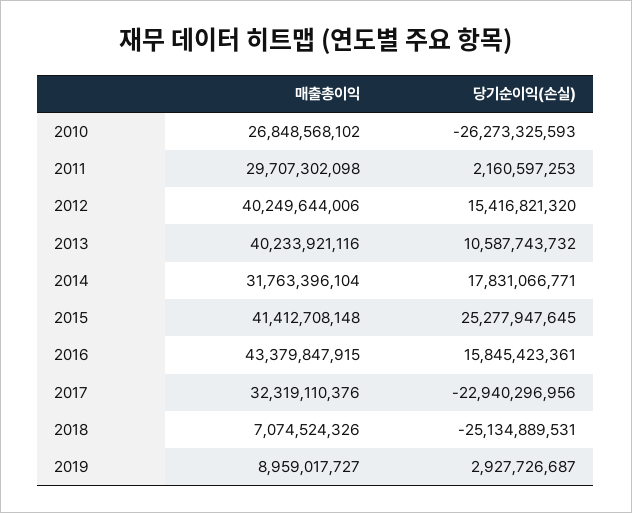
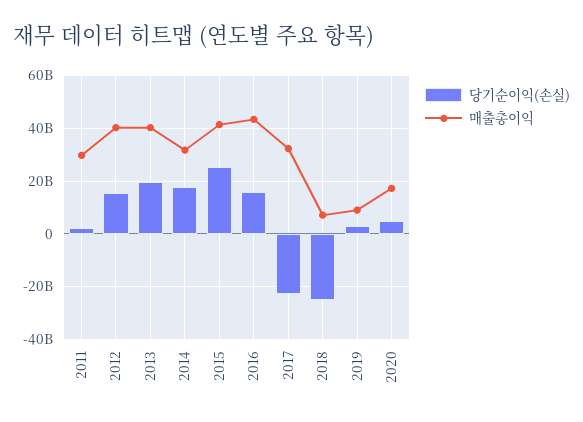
매출총이익, 2010: 26848568102 -> none
당기순이익(손실), 2010: -26273325593 -> none
당기순이익(손실), 2013: 10587743732 -> 20000000000
당기순이익(손실), 2020: none -> 5000000000
매출총이익, 2020: none -> 17500000000

